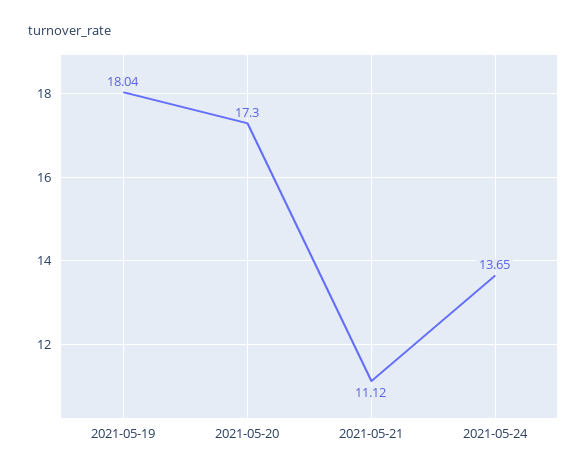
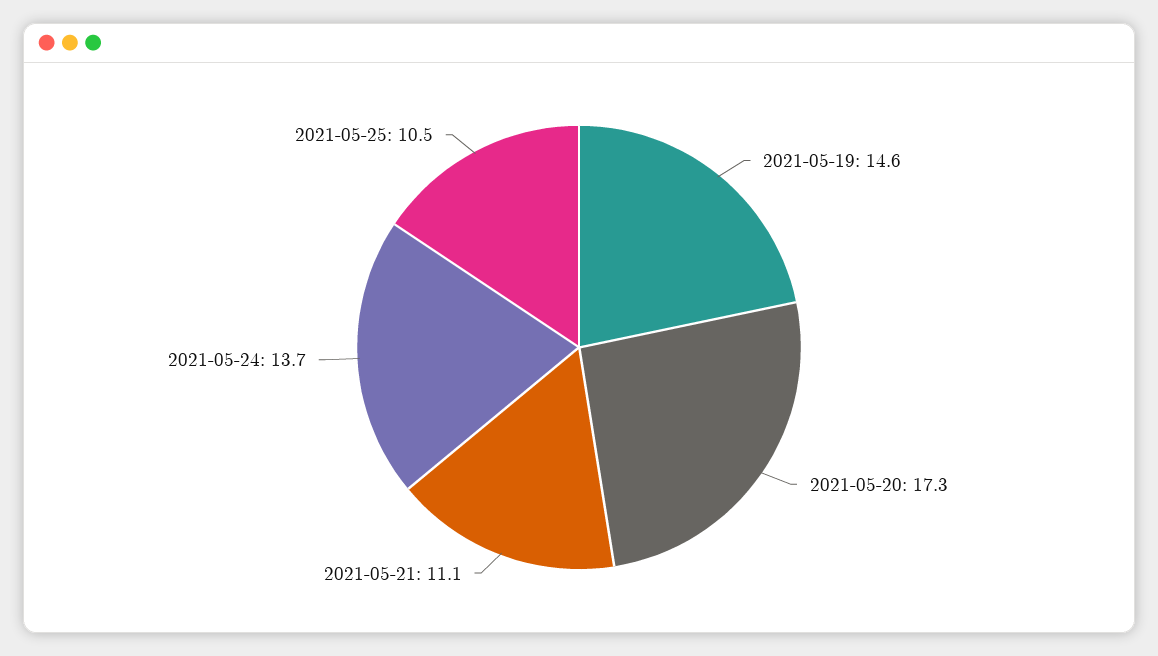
2021-05-19: 18.04 -> 14.6
2021-05-25: none -> 10.5

